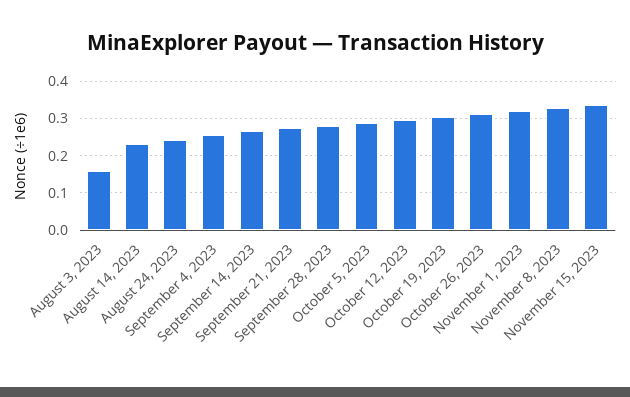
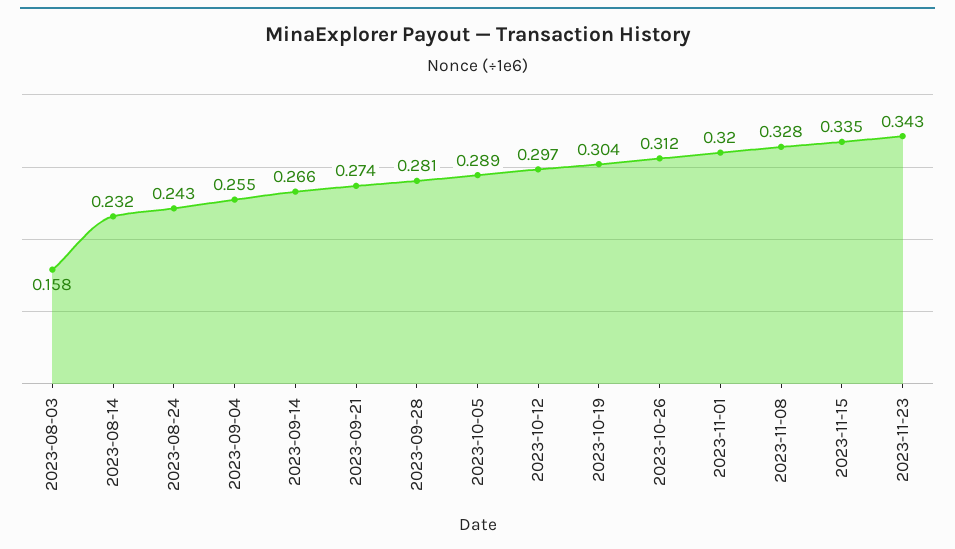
2023-11-23: none -> 0.343

